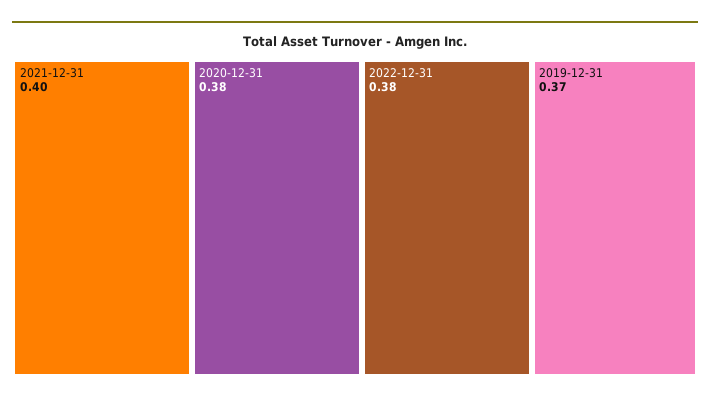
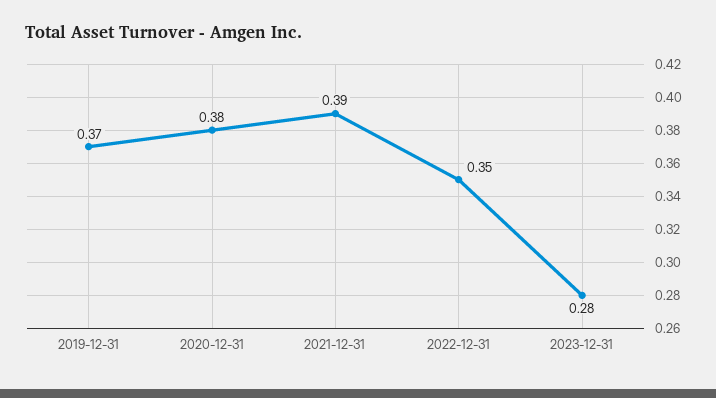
2021-12-31: 0.4 -> 0.39
2022-12-31: 0.38 -> 0.35
2023-12-31: none -> 0.28

